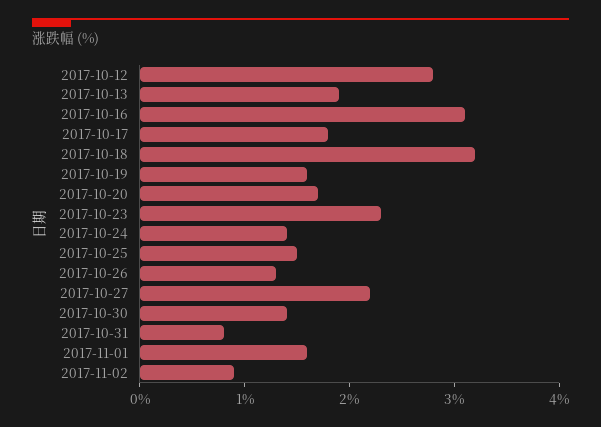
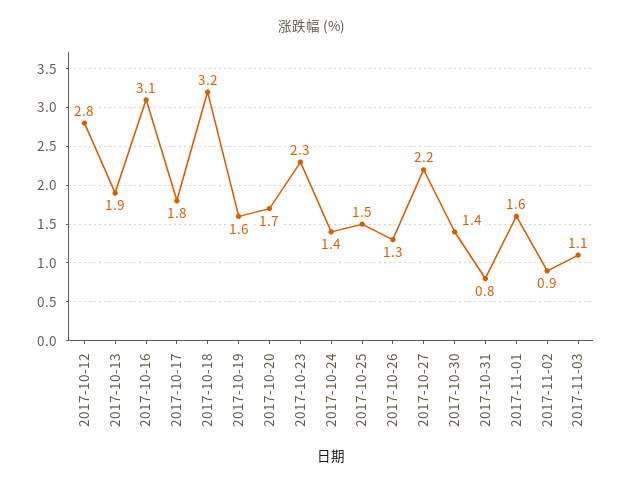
2017-11-03: none -> 1.1

